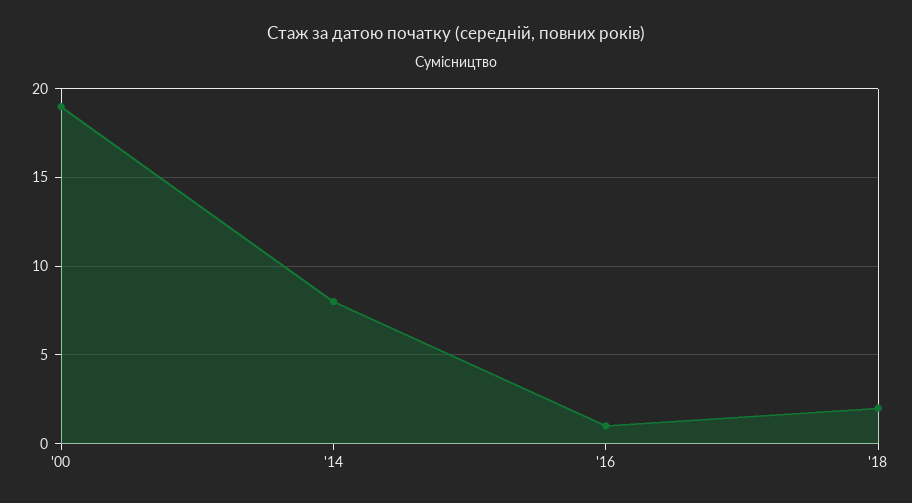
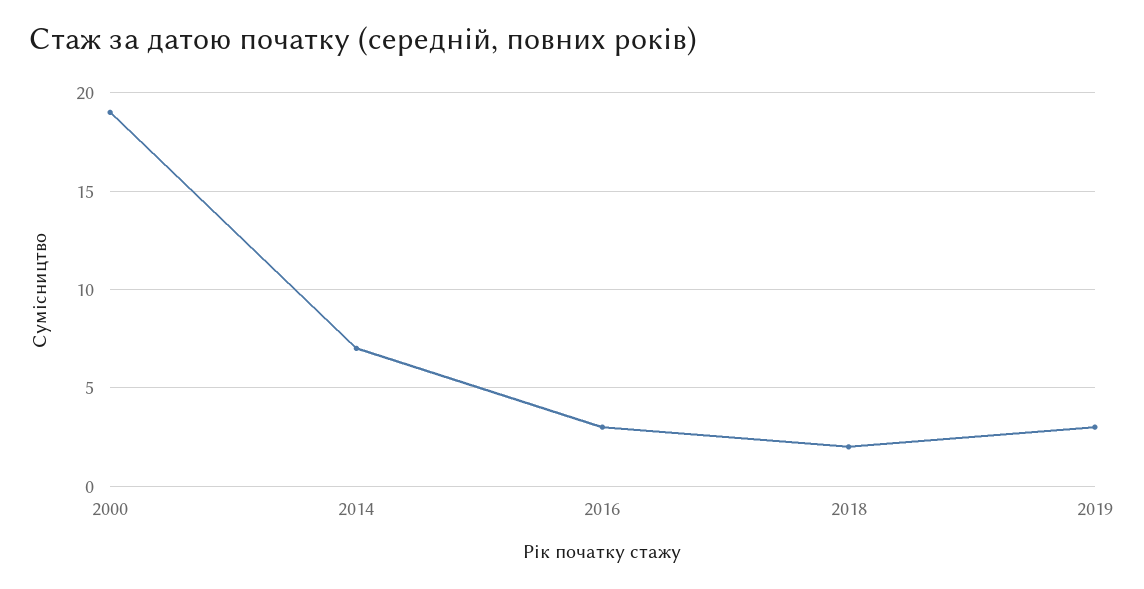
'14: 8 -> 7
'16: 1 -> 3
2019: none -> 3

